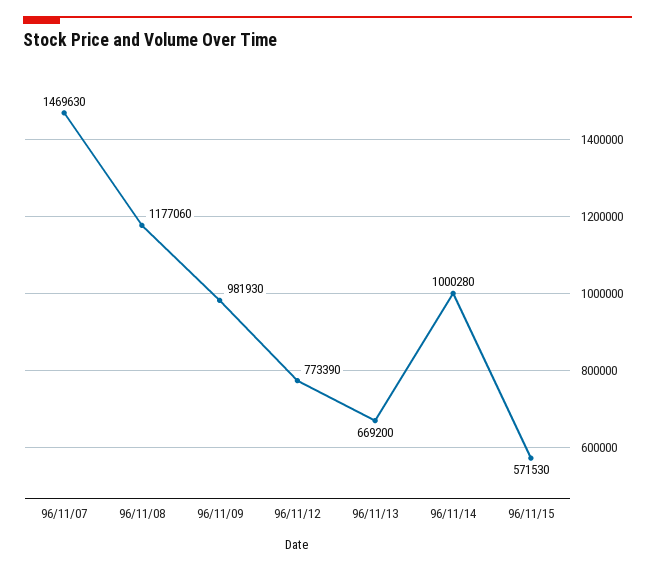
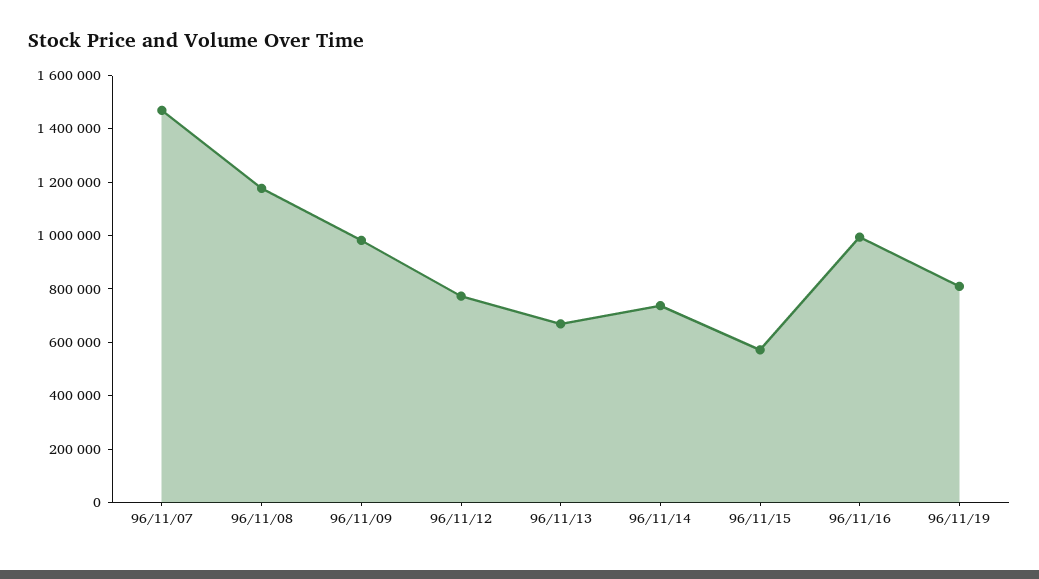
96/11/14: 1000280 -> 750000
96/11/16: none -> 1000000
96/11/19: none -> 800000

